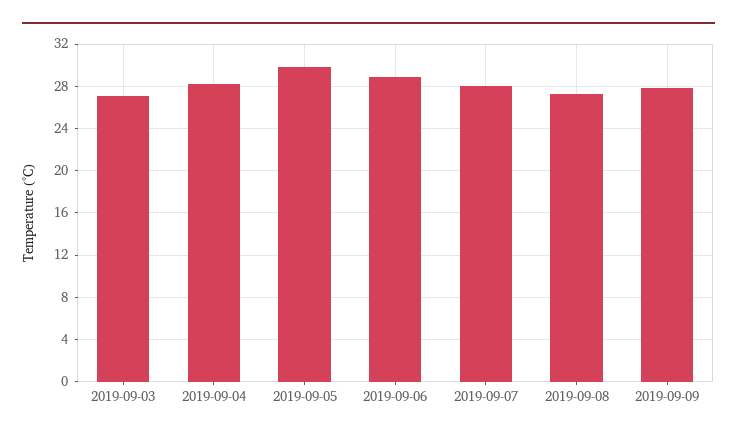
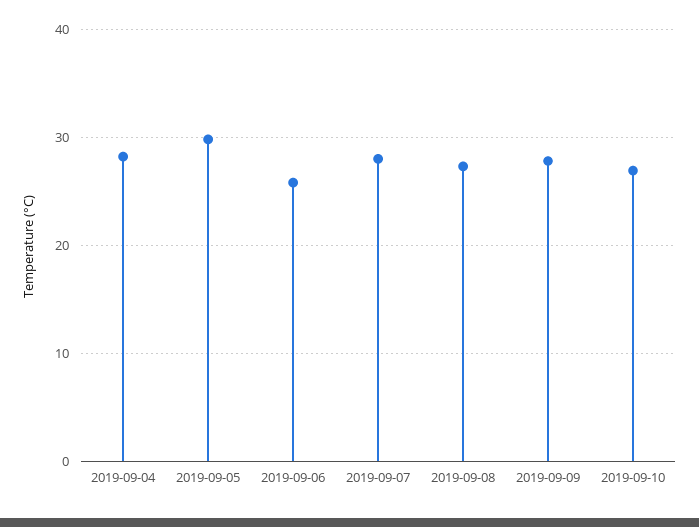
2019-09-03: 27 -> none
2019-09-06: 29 -> 26
2019-09-10: none -> 27

